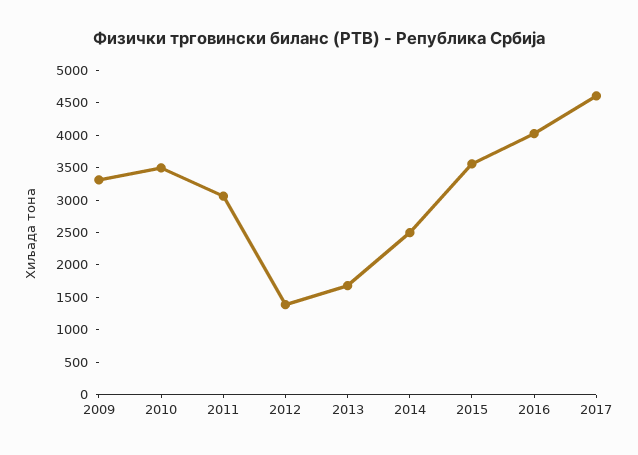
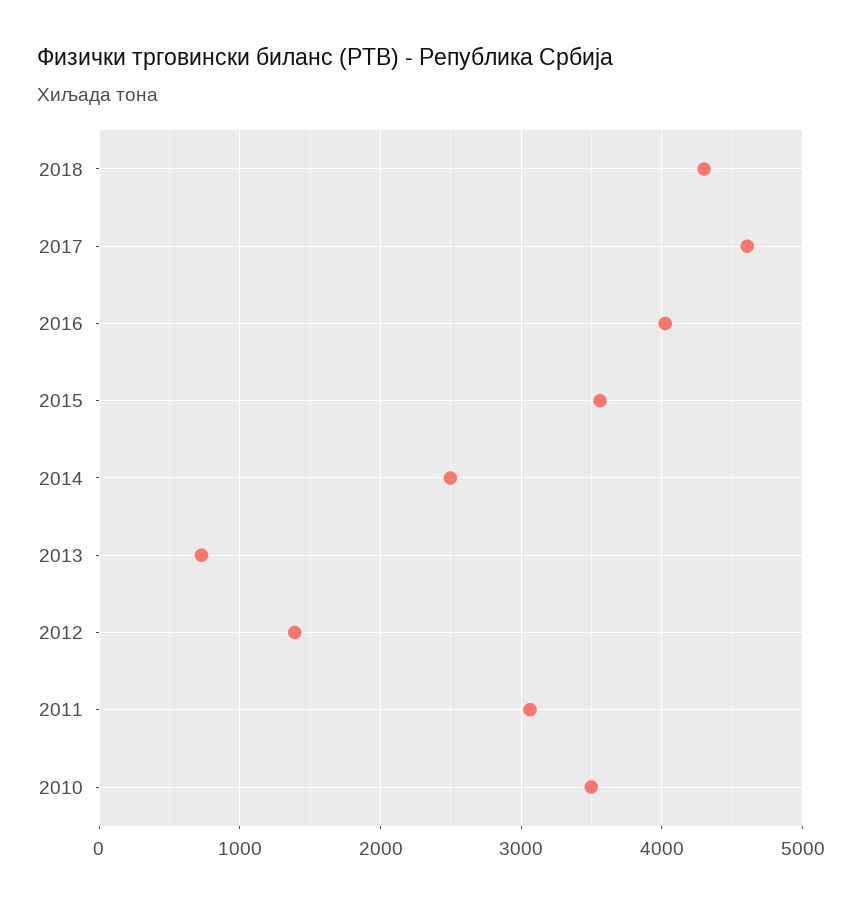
2009: 3250 -> none
2013: 1750 -> 700
2018: none -> 4300

